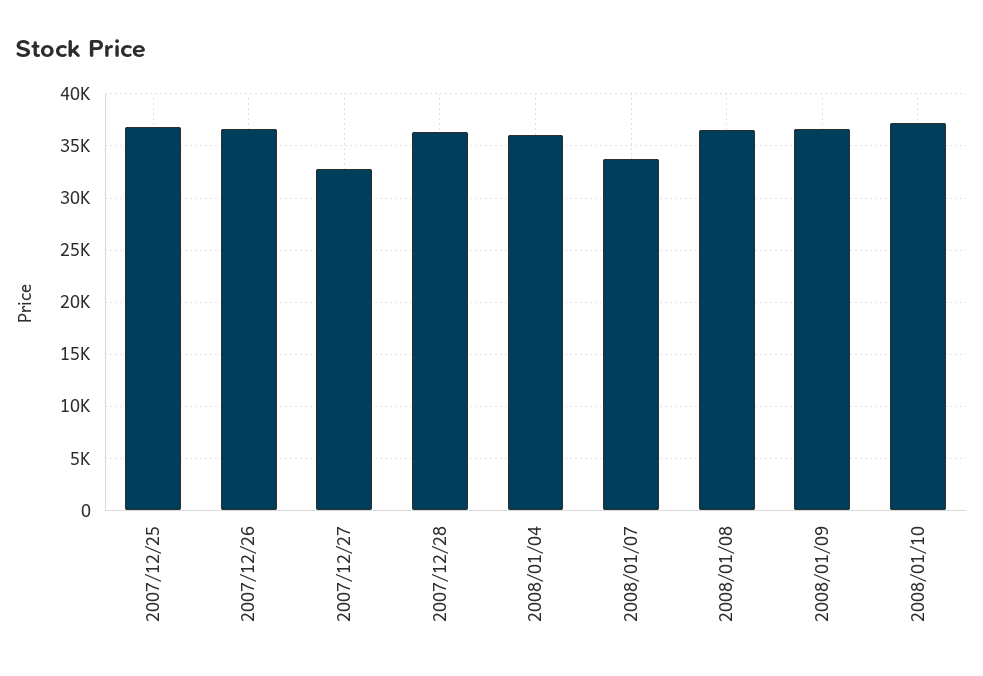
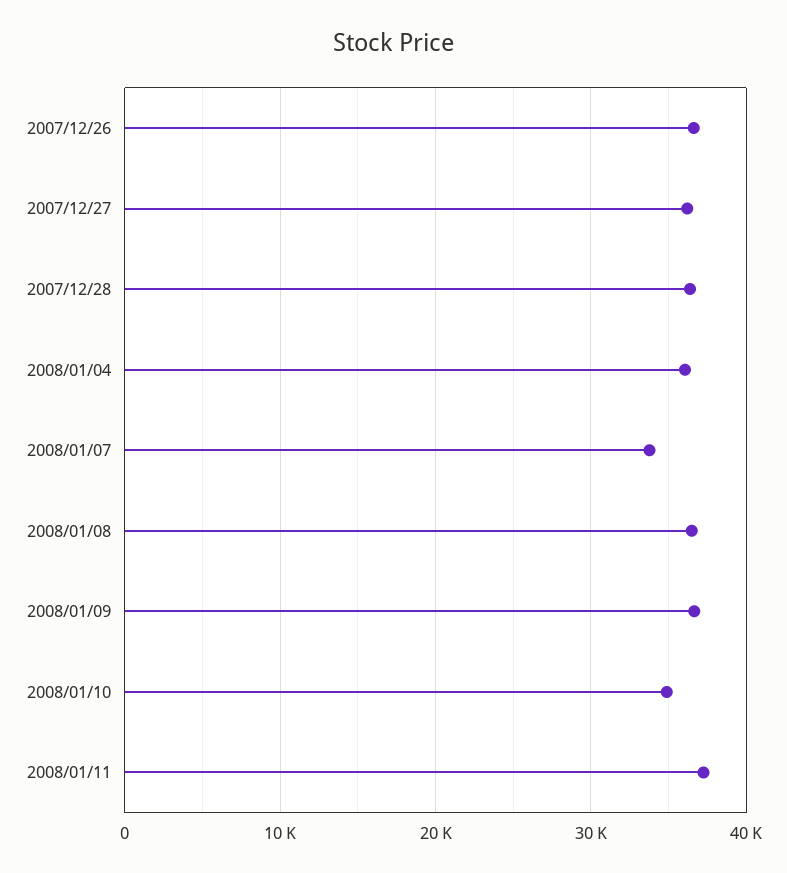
2007/12/25: 37000 -> none
2007/12/27: 33000 -> 36000
2008/01/10: 37000 -> 35000
2008/01/11: none -> 37000

